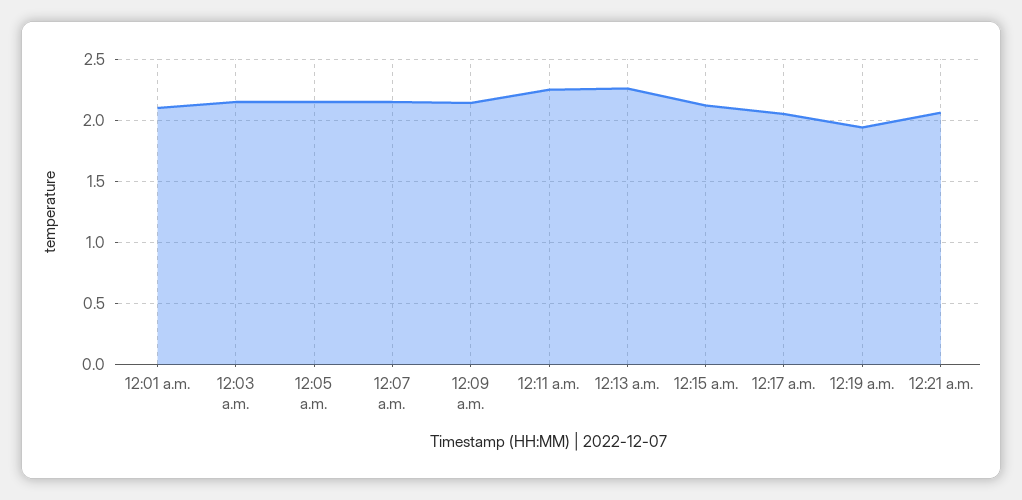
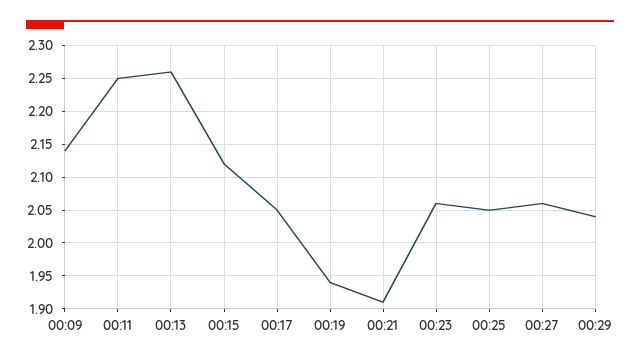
12:01 a.m.: 2.1 -> none
12:03 a.m.: 2.15 -> none
12:05 a.m.: 2.15 -> none
12:07 a.m.: 2.15 -> none
12:21 a.m.: 2.05 -> 1.91
00:23: none -> 2.06
00:25: none -> 2.05
00:27: none -> 2.06
00:29: none -> 2.04

